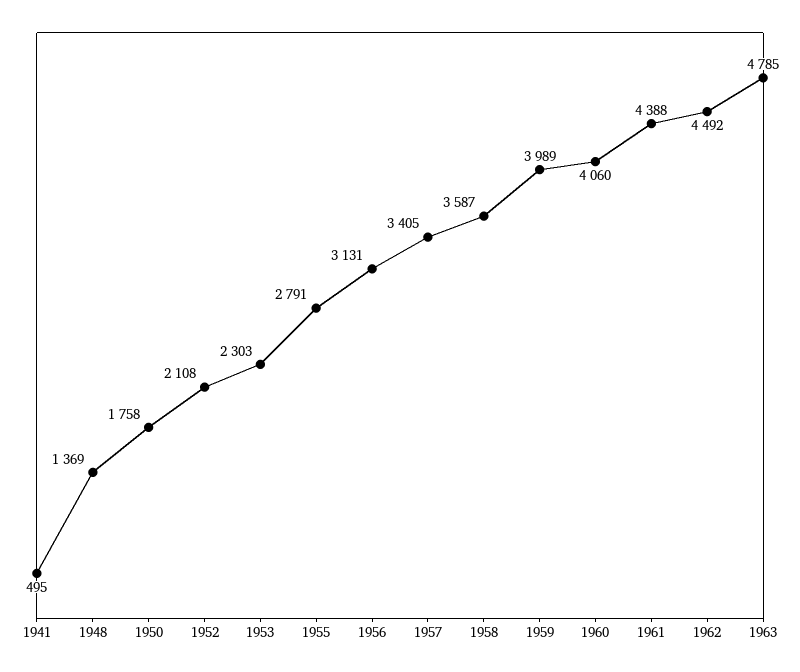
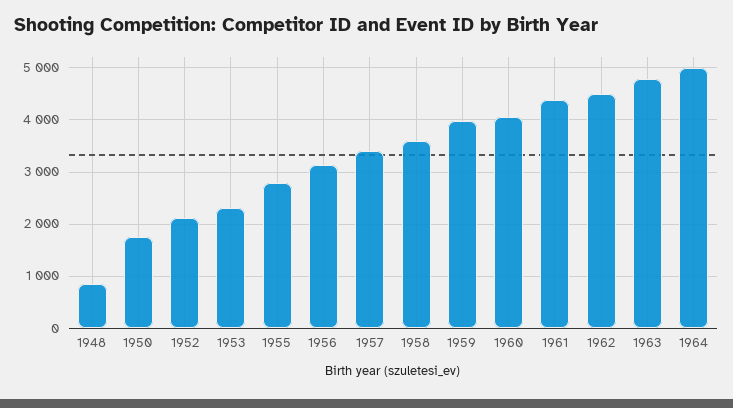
1941: 495 -> none
1948: 1369 -> 800
1964: none -> 5000

